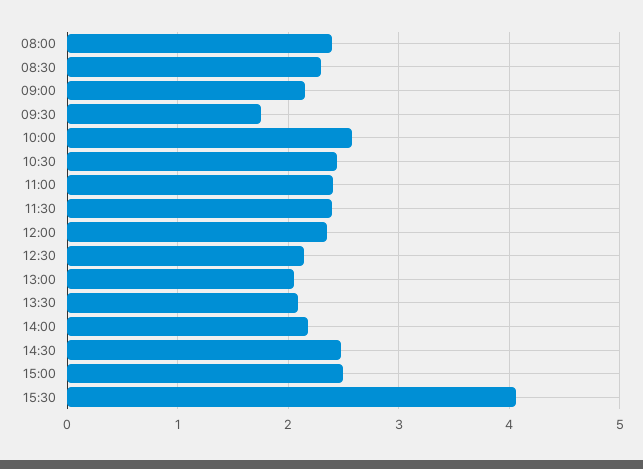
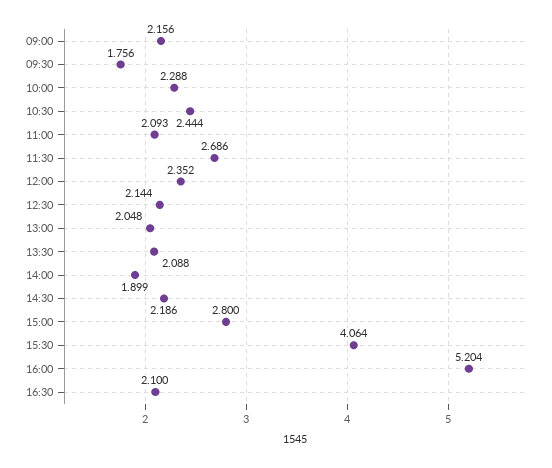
08:00: 2.4 -> none
08:30: 2.3 -> none
10:00: 2.6 -> 2.288
11:00: 2.4 -> 2.093
11:30: 2.4 -> 2.686
14:00: 2.2 -> 1.899
14:30: 2.5 -> 2.186
15:00: 2.5 -> 2.8
16:00: none -> 5.204
16:30: none -> 2.1

